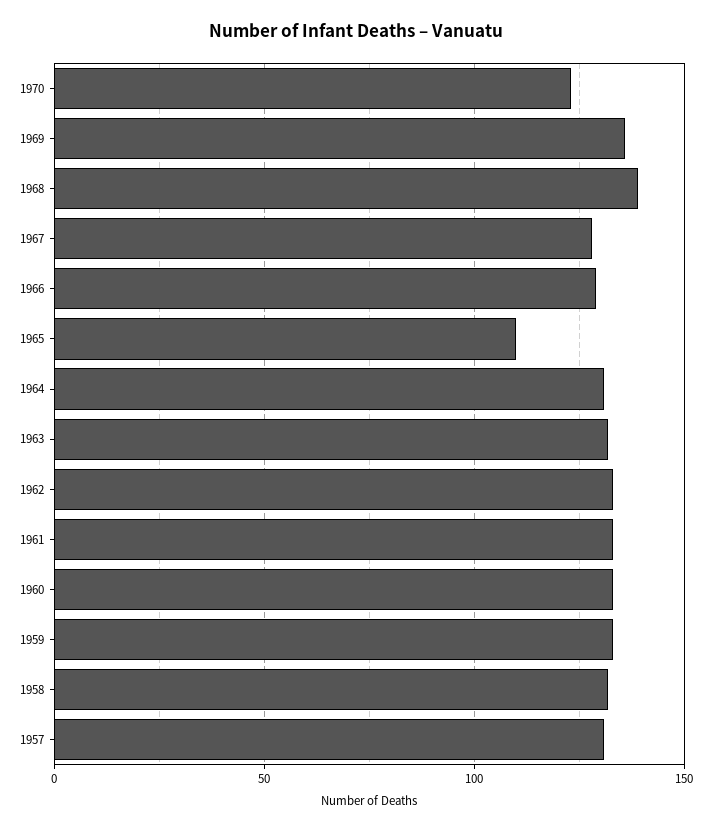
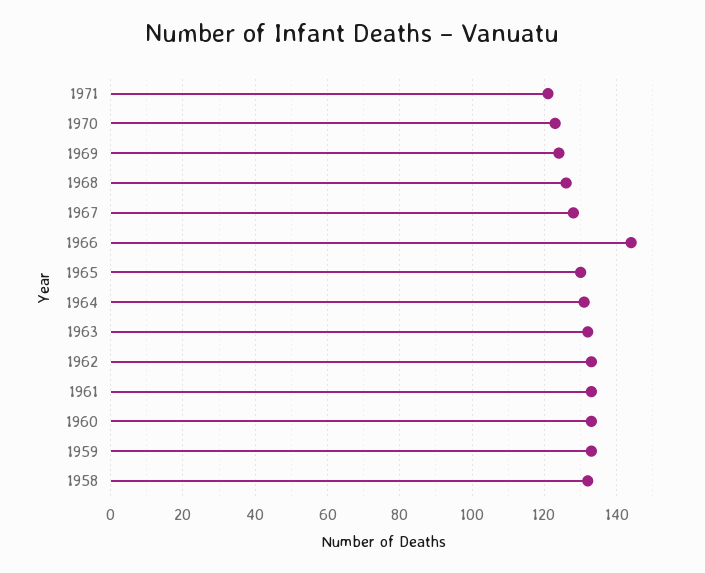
1969: 135 -> 125
1968: 140 -> 125
1966: 130 -> 145
1965: 110 -> 130
1957: 130 -> none
1971: none -> 120

